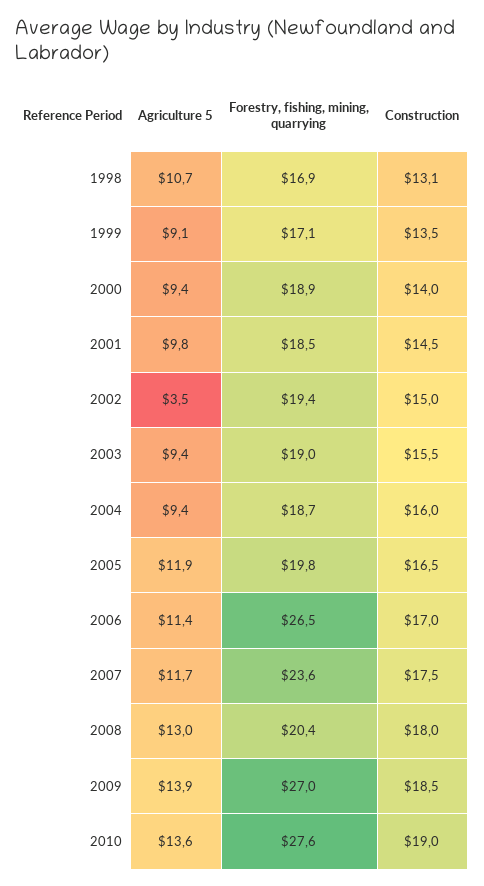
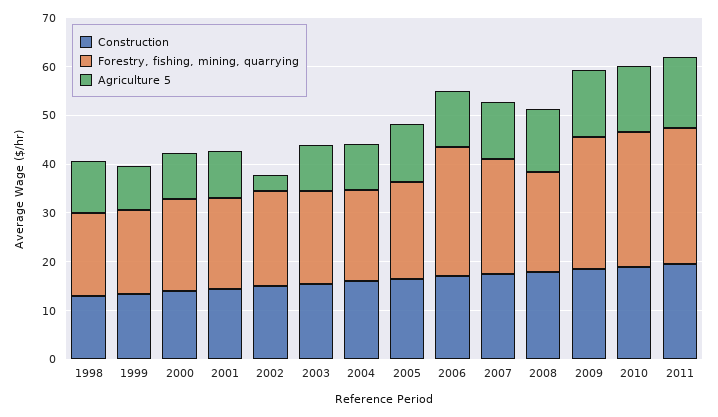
Construction, 2011: none -> 20
Forestry, fishing, mining, quarrying, 2011: none -> 28
Agriculture 5, 2011: none -> 14

